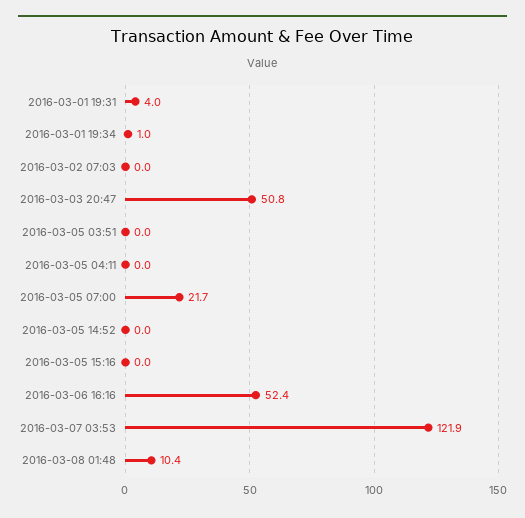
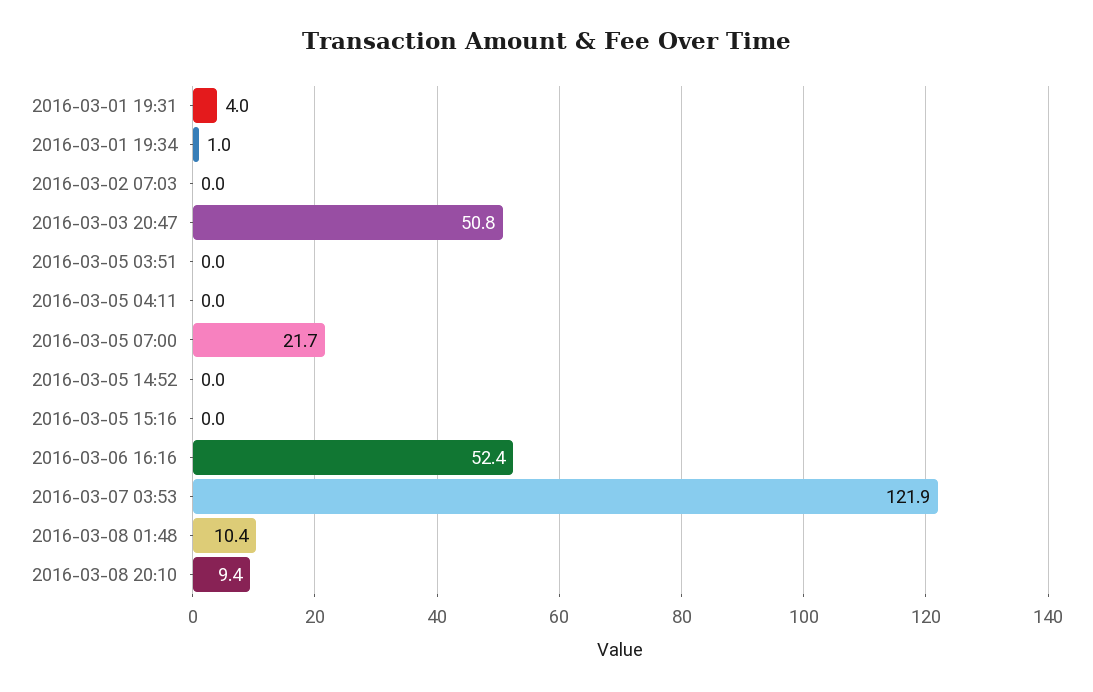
2016-03-08 20:10: none -> 9.4

